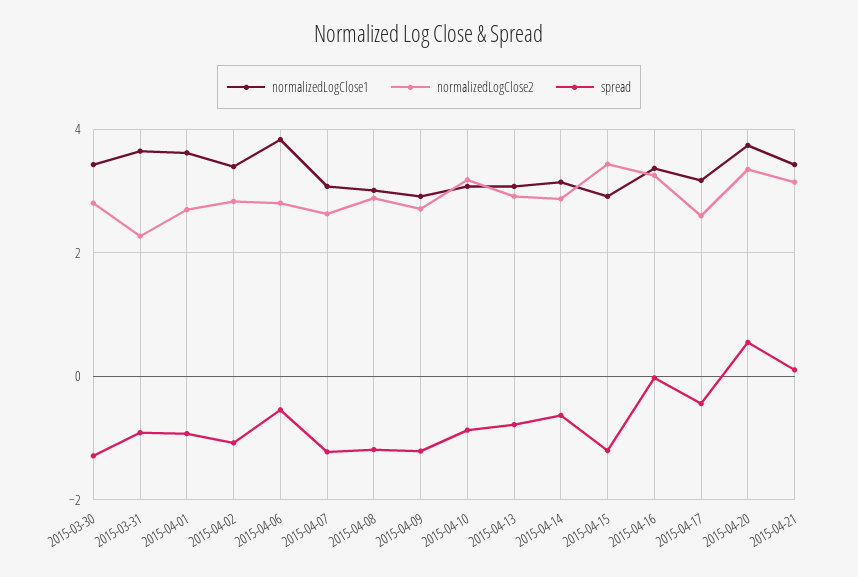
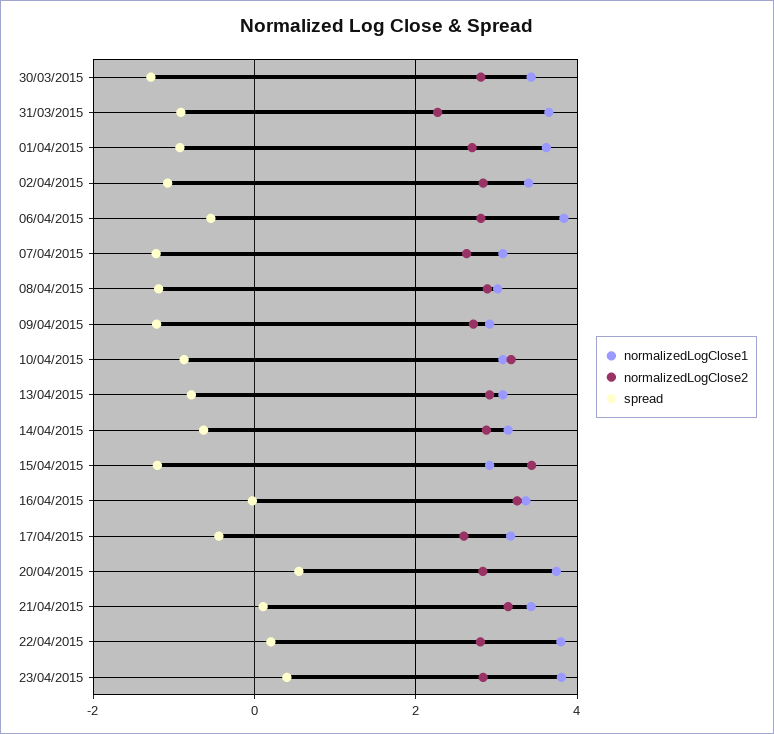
normalizedLogClose2, 2015-04-20: 3.4 -> 2.8
normalizedLogClose1, 22/04/2015: none -> 3.8
normalizedLogClose2, 22/04/2015: none -> 2.8
spread, 22/04/2015: none -> 0.2
normalizedLogClose1, 23/04/2015: none -> 3.8
normalizedLogClose2, 23/04/2015: none -> 2.8
spread, 23/04/2015: none -> 0.4

